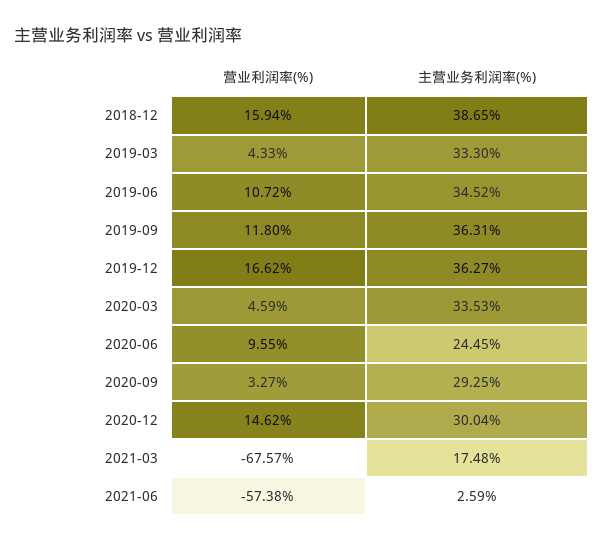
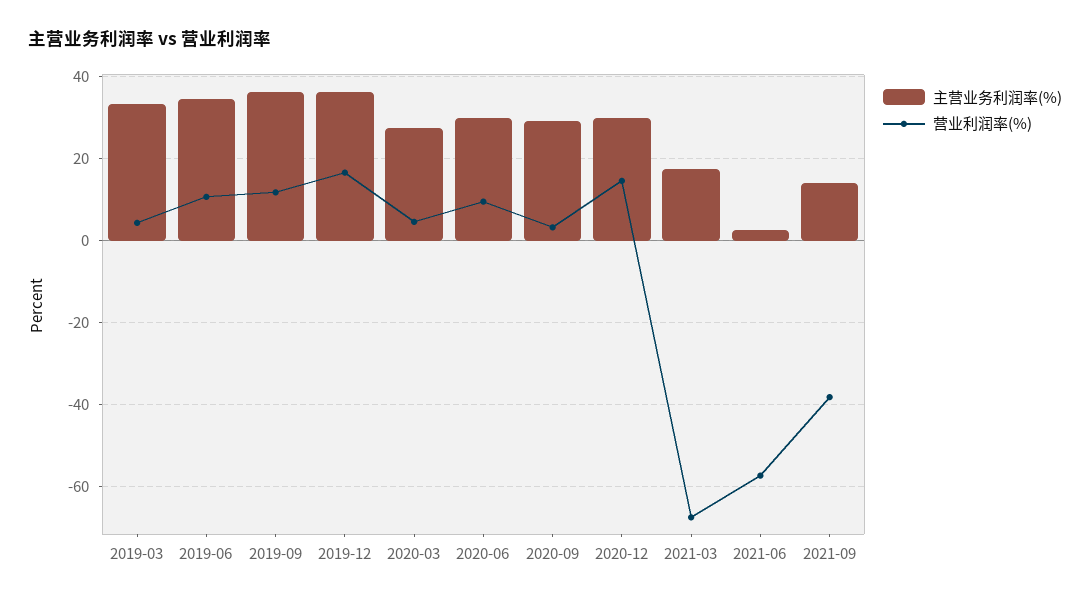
营业利润率(%), 2018-12: 15.94 -> none
主营业务利润率(%), 2018-12: 38.65 -> none
主营业务利润率(%), 2020-03: 33.53 -> 28
主营业务利润率(%), 2020-06: 24.45 -> 30
主营业务利润率(%), 2021-09: none -> 14
营业利润率(%), 2021-09: none -> -38

